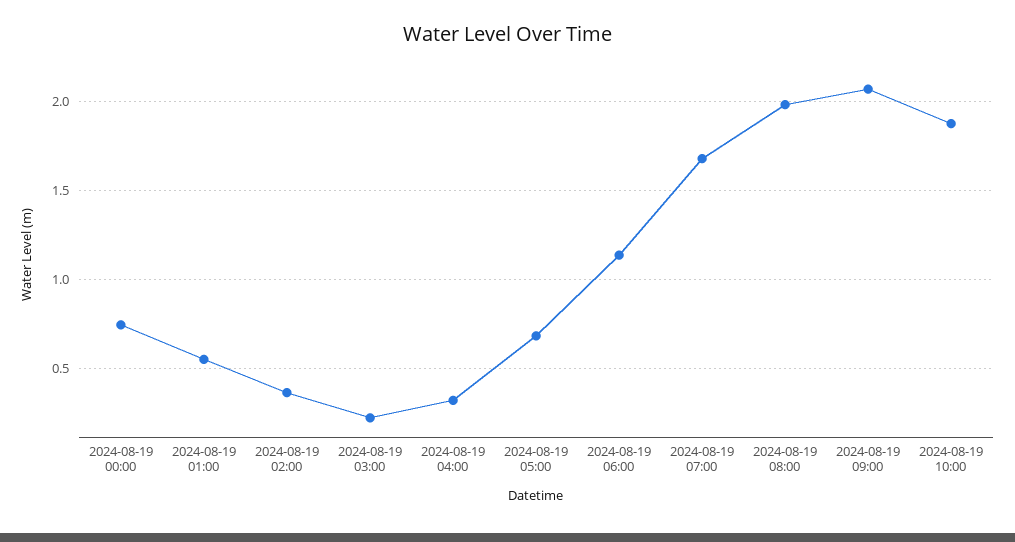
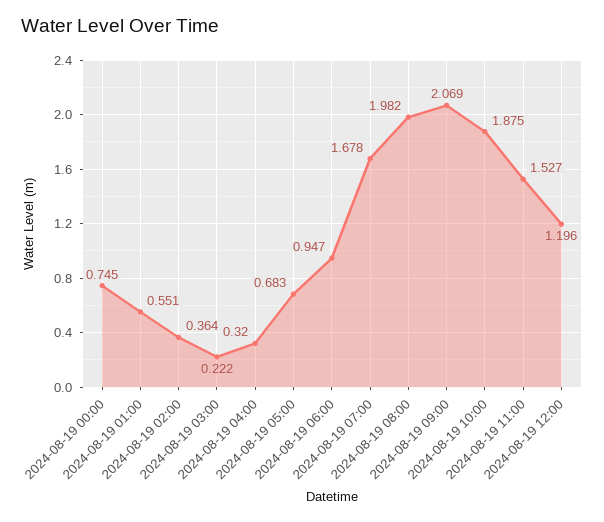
2024-08-19 06:00: 1.15 -> 0.947
2024-08-19 11:00: none -> 1.527
2024-08-19 12:00: none -> 1.196

